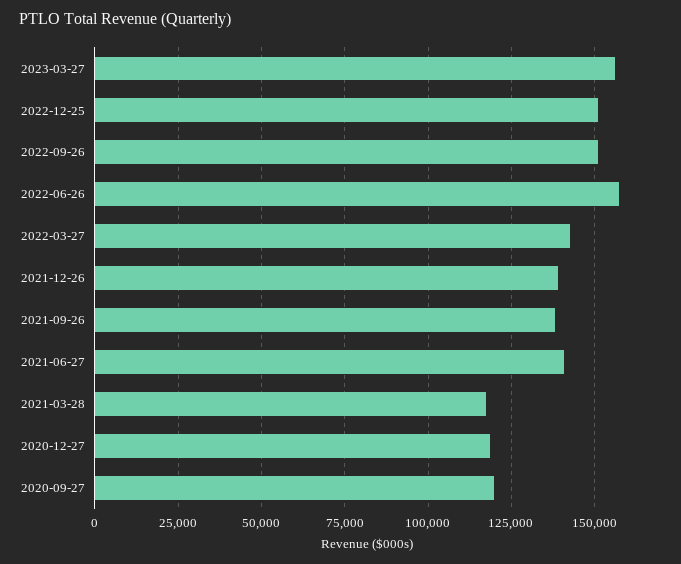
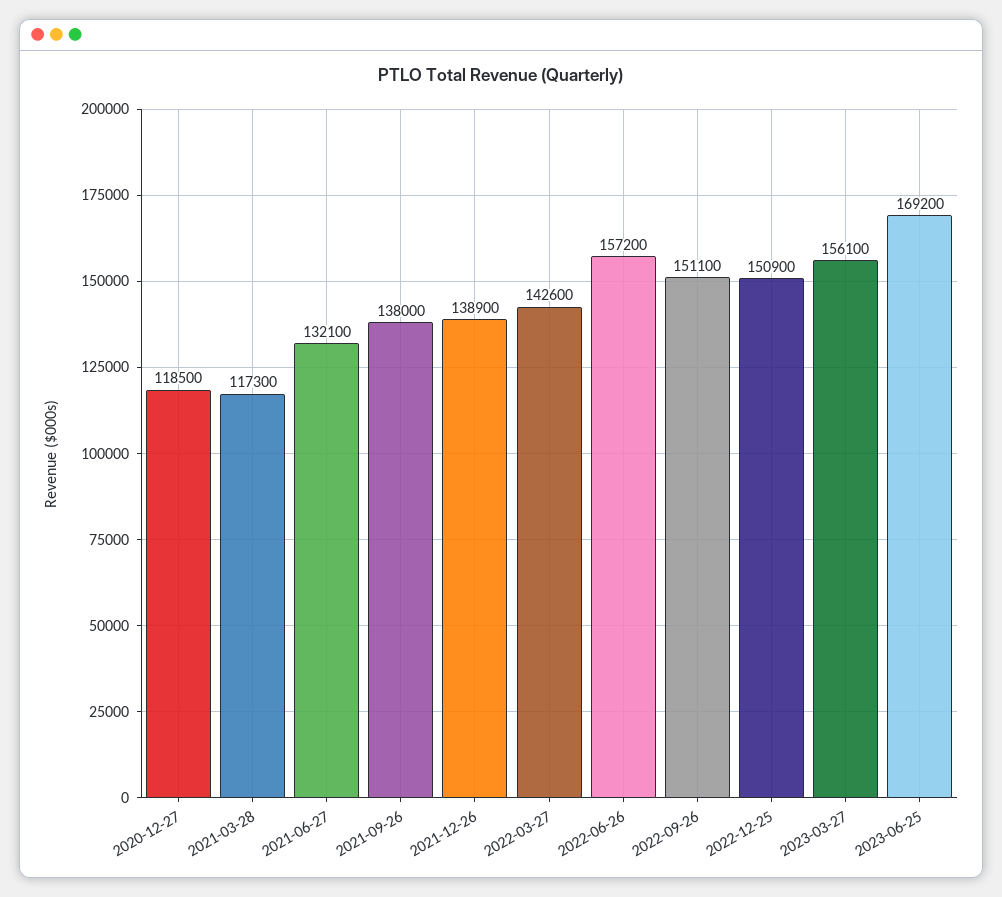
2021-06-27: 140000 -> 132100
2020-09-27: 120000 -> none
2023-06-25: none -> 169200

